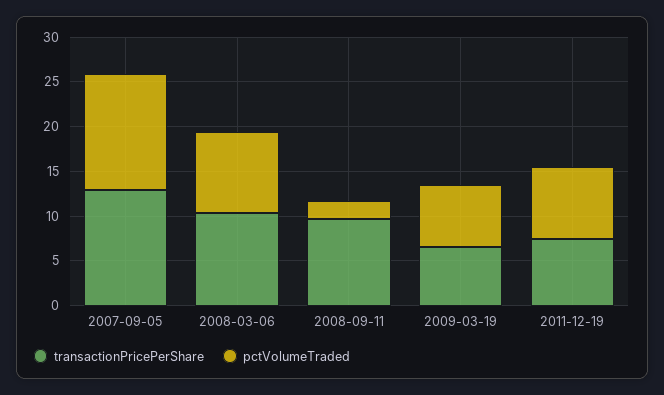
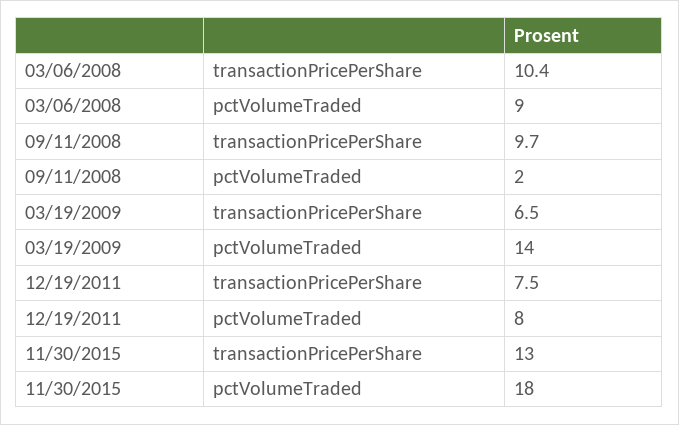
transactionPricePerShare, 2007-09-05: 13 -> none
pctVolumeTraded, 2007-09-05: 13 -> none
pctVolumeTraded, 2009-03-19: 7 -> 14
transactionPricePerShare, 11/30/2015: none -> 13
pctVolumeTraded, 11/30/2015: none -> 18

